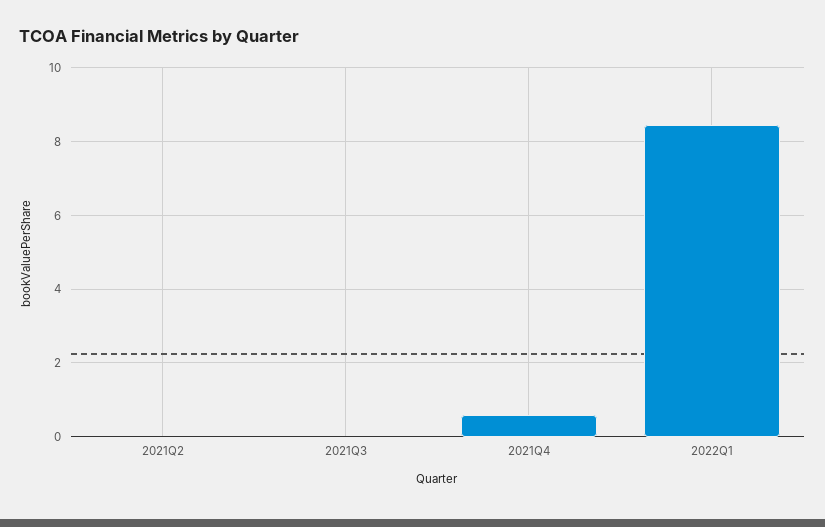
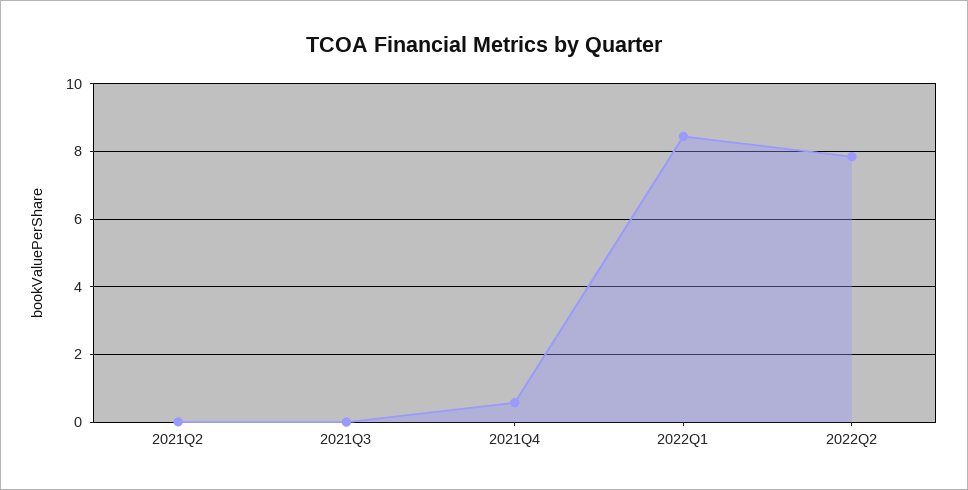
2022Q2: none -> 7.8

